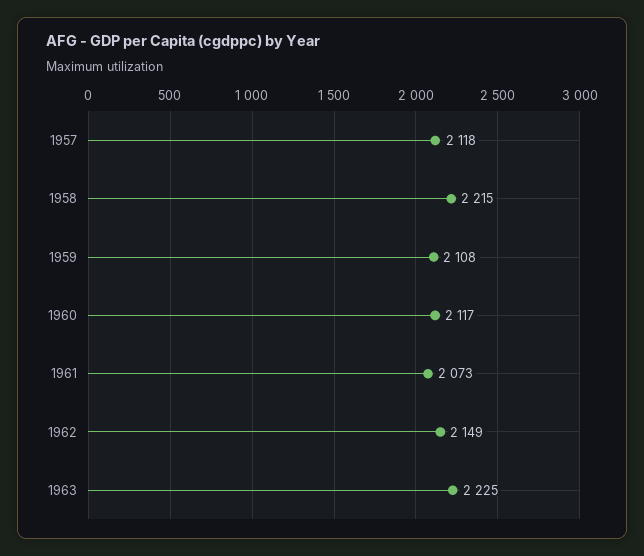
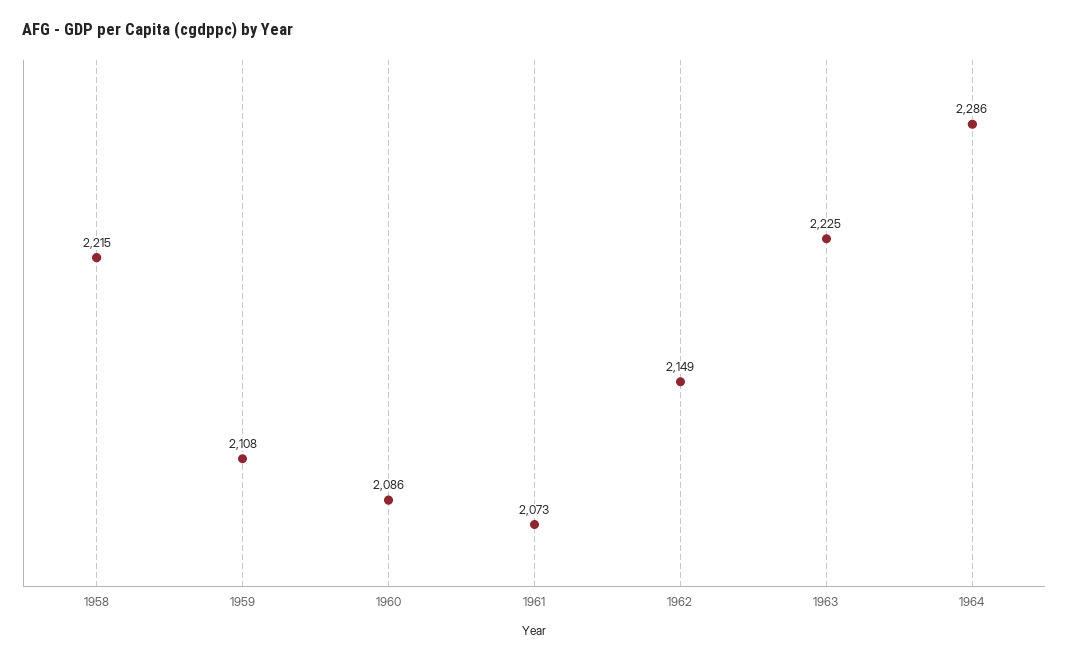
1957: 2118 -> none
1960: 2117 -> 2086
1964: none -> 2286

